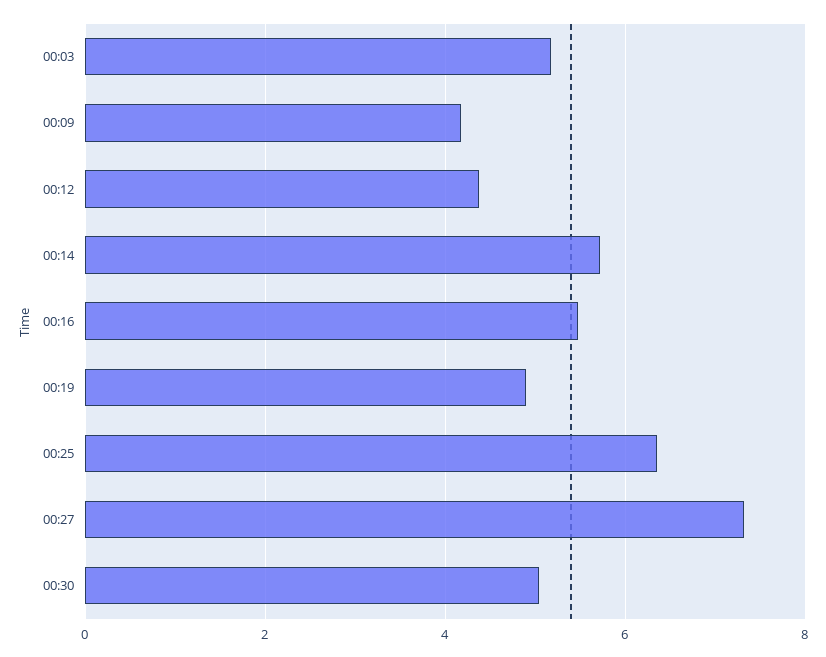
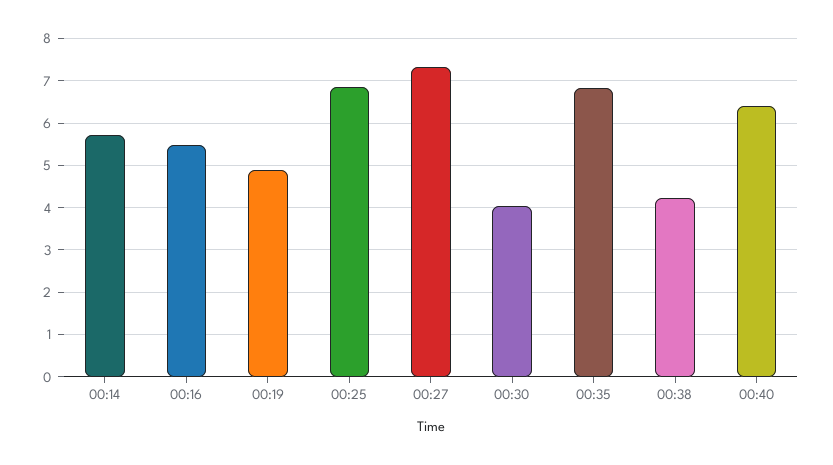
00:03: 5.2 -> none
00:09: 4.2 -> none
00:12: 4.4 -> none
00:25: 6.4 -> 6.8
00:30: 5 -> 4
00:35: none -> 6.8
00:38: none -> 4.2
00:40: none -> 6.4

